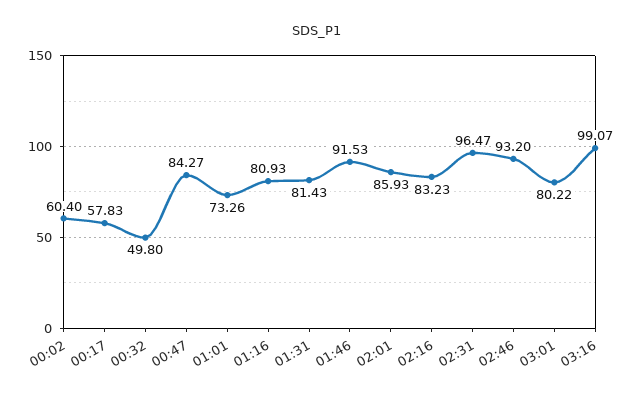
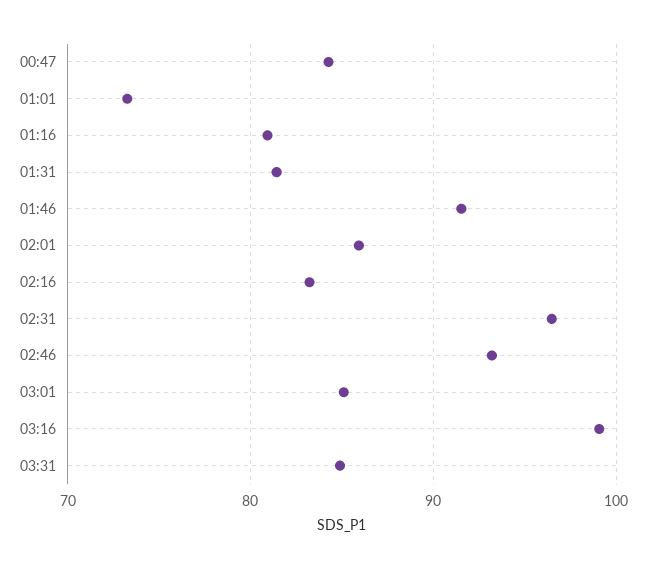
00:02: 60.4 -> none
00:17: 57.83 -> none
00:32: 49.8 -> none
03:01: 80.22 -> 85
03:31: none -> 85

